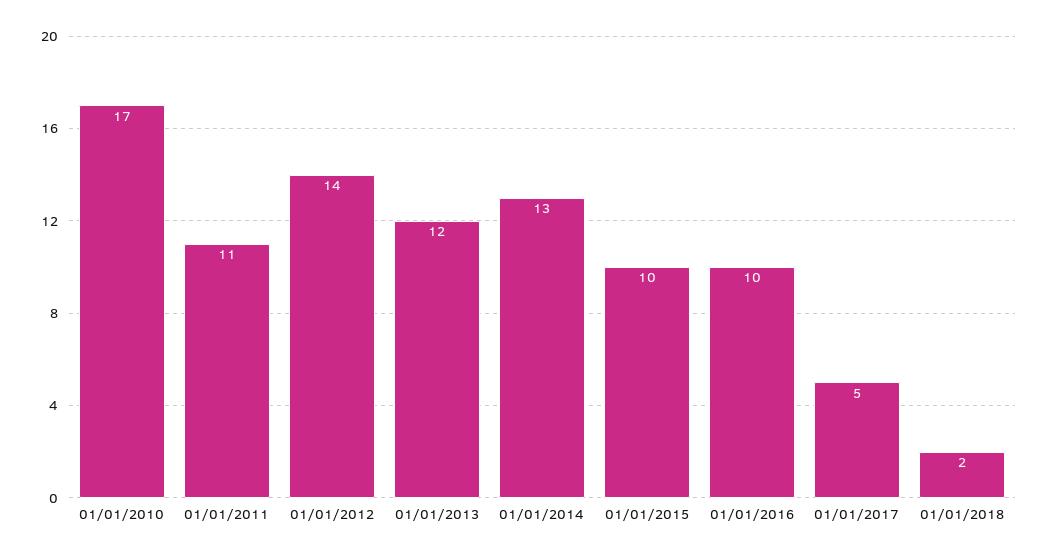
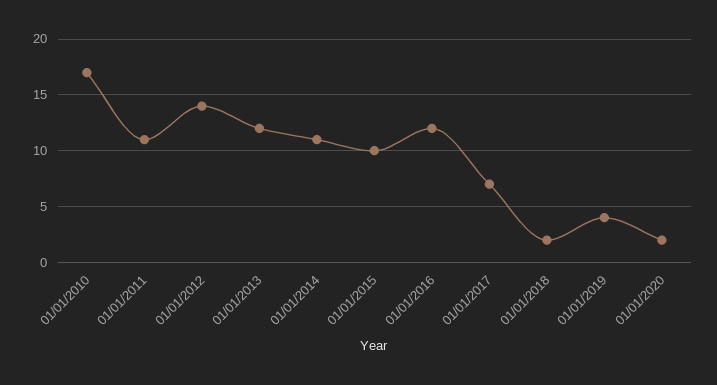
01/01/2014: 13 -> 11
01/01/2016: 10 -> 12
01/01/2017: 5 -> 7
01/01/2019: none -> 4
01/01/2020: none -> 2

